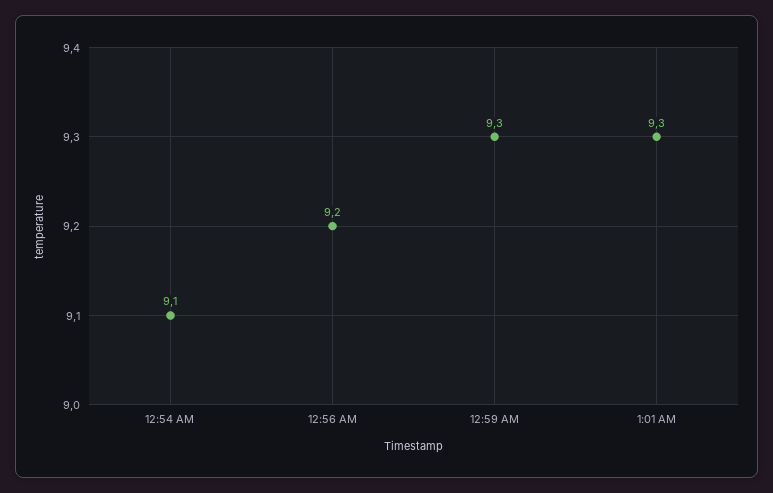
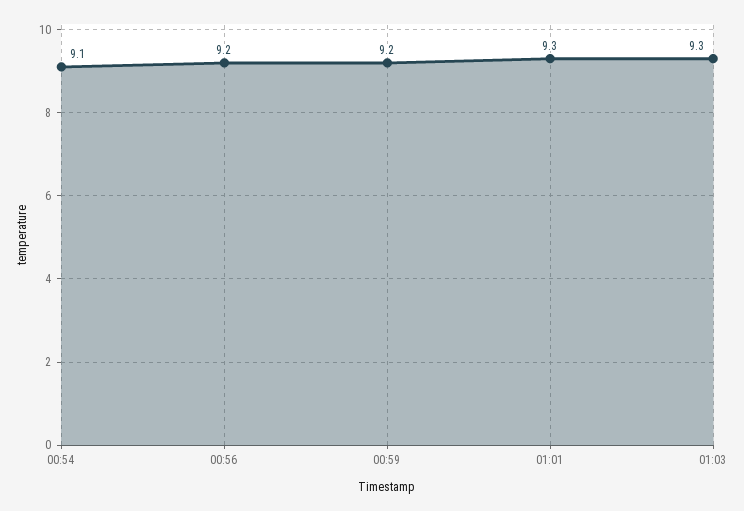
12:59 AM: 9.3 -> 9.2
01:03: none -> 9.3

